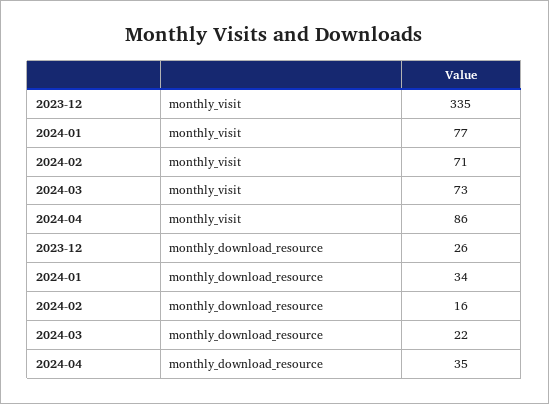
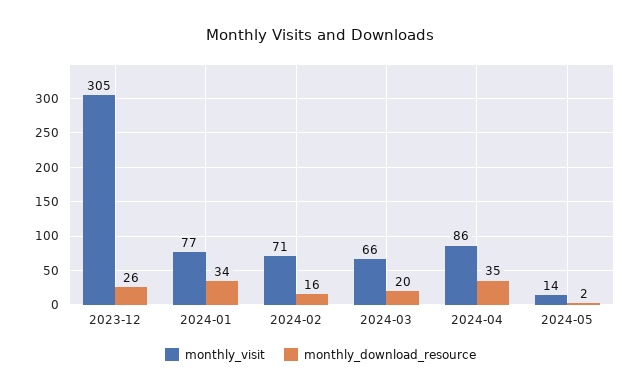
monthly_visit, 2023-12: 335 -> 305
monthly_visit, 2024-03: 73 -> 66
monthly_download_resource, 2024-03: 22 -> 20
monthly_visit, 2024-05: none -> 14
monthly_download_resource, 2024-05: none -> 2

